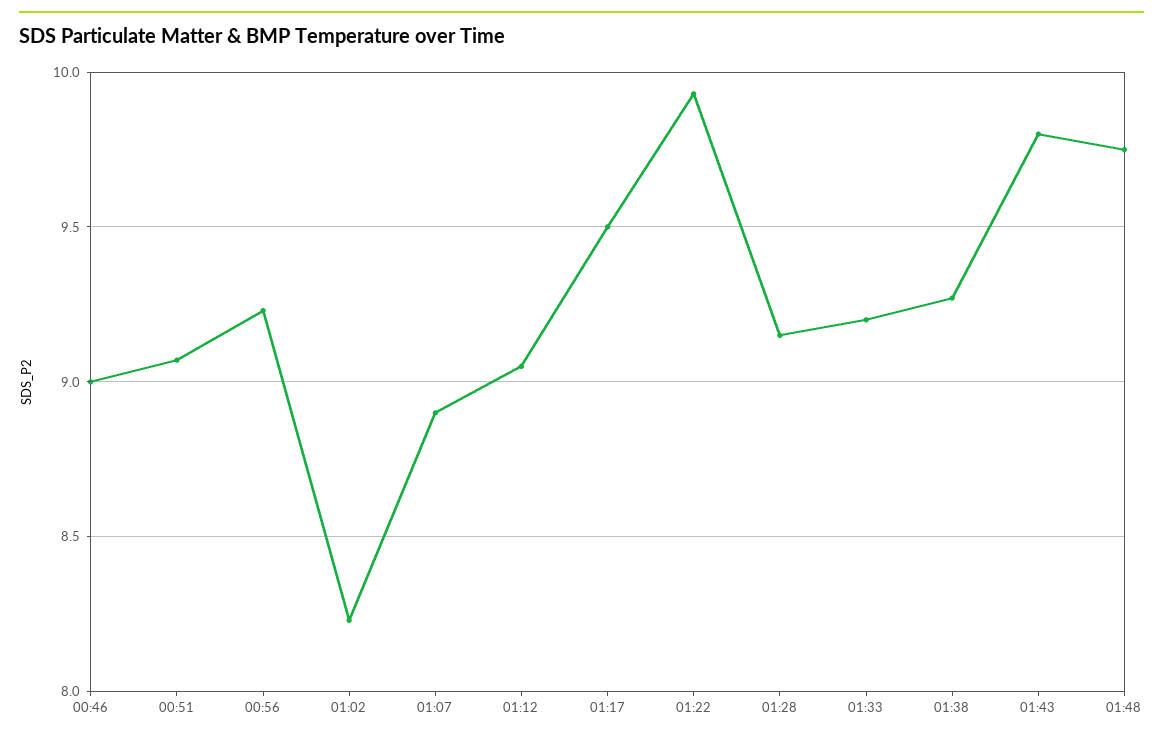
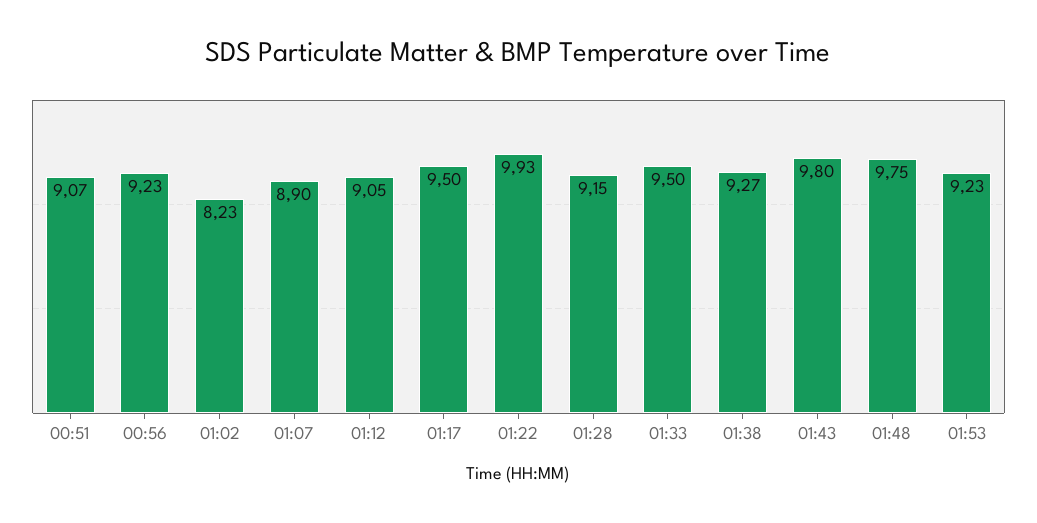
00:46: 9 -> none
01:33: 9.2 -> 9.5
01:53: none -> 9.23

